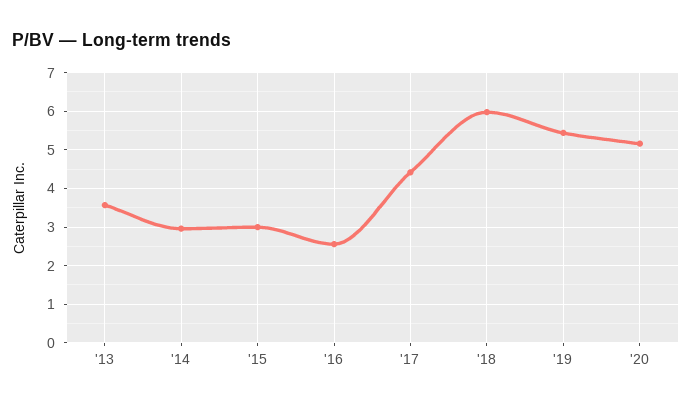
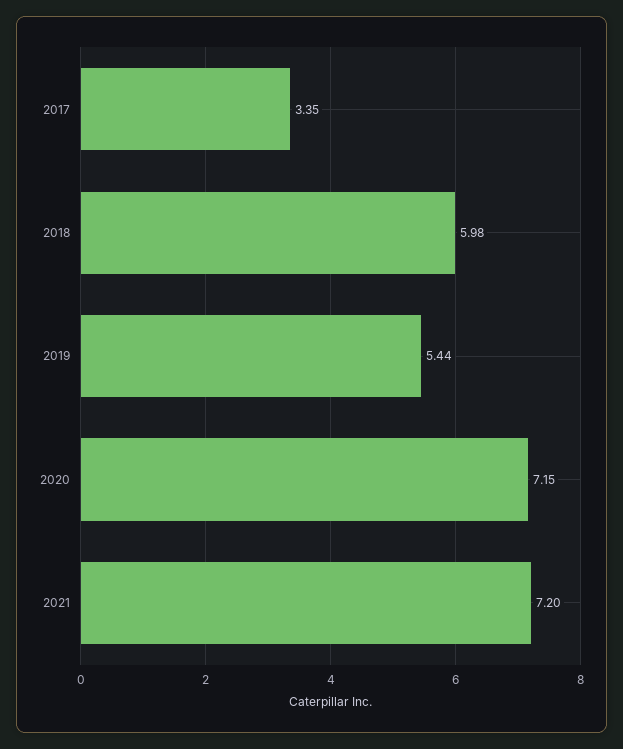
'13: 3.6 -> none
'14: 3 -> none
'15: 3 -> none
'16: 2.6 -> none
'17: 4.4 -> 3.35
'20: 5.2 -> 7.15
2021: none -> 7.2

